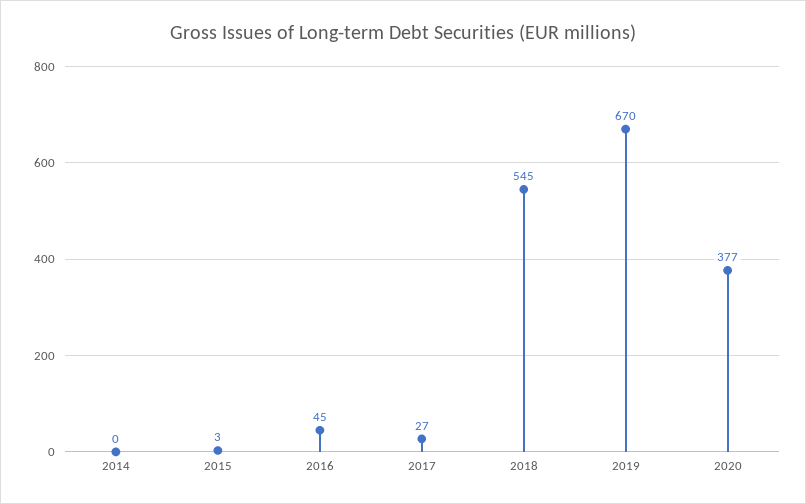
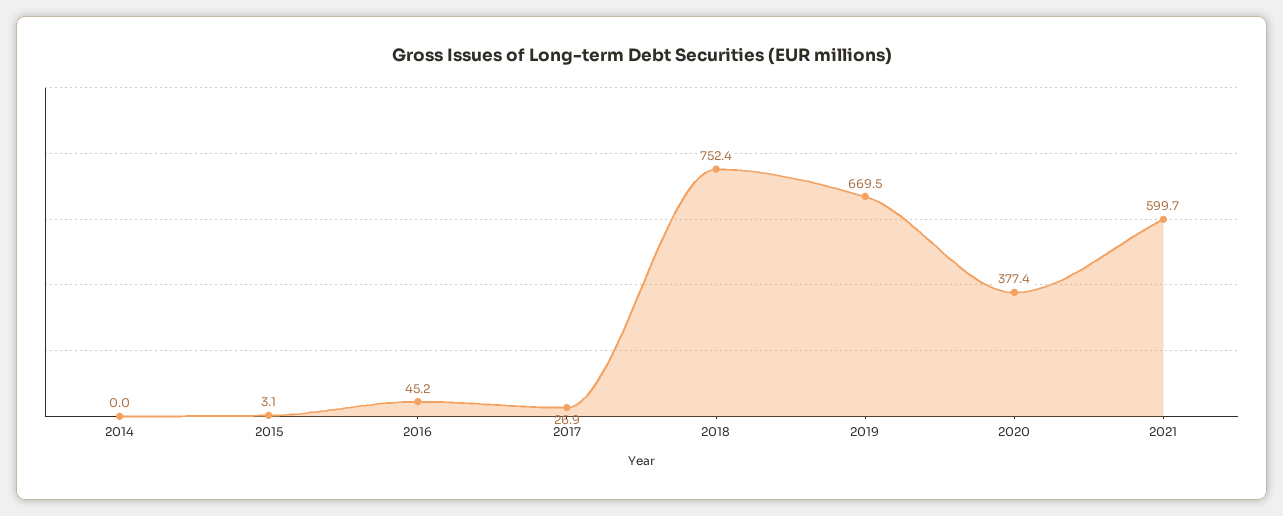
2018: 545 -> 752.4
2021: none -> 599.7

